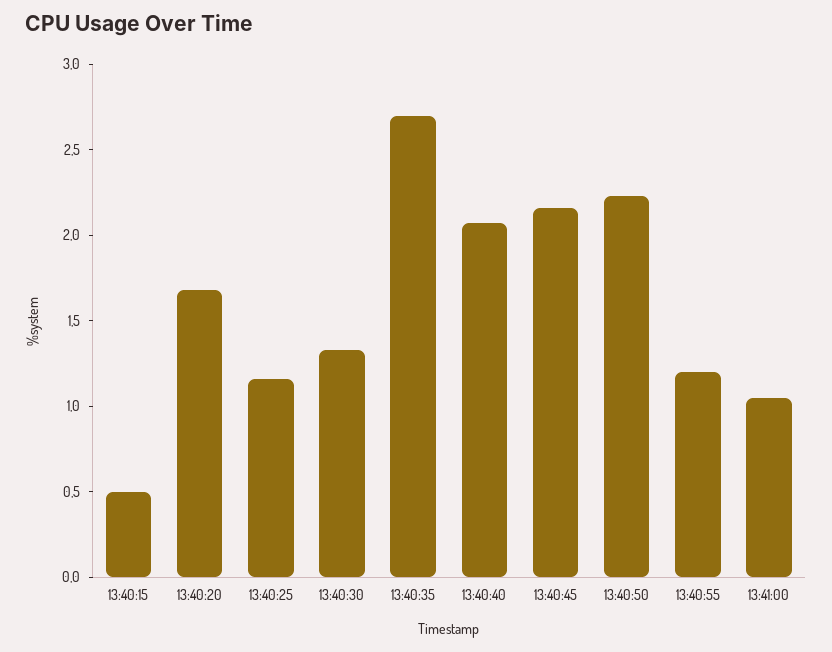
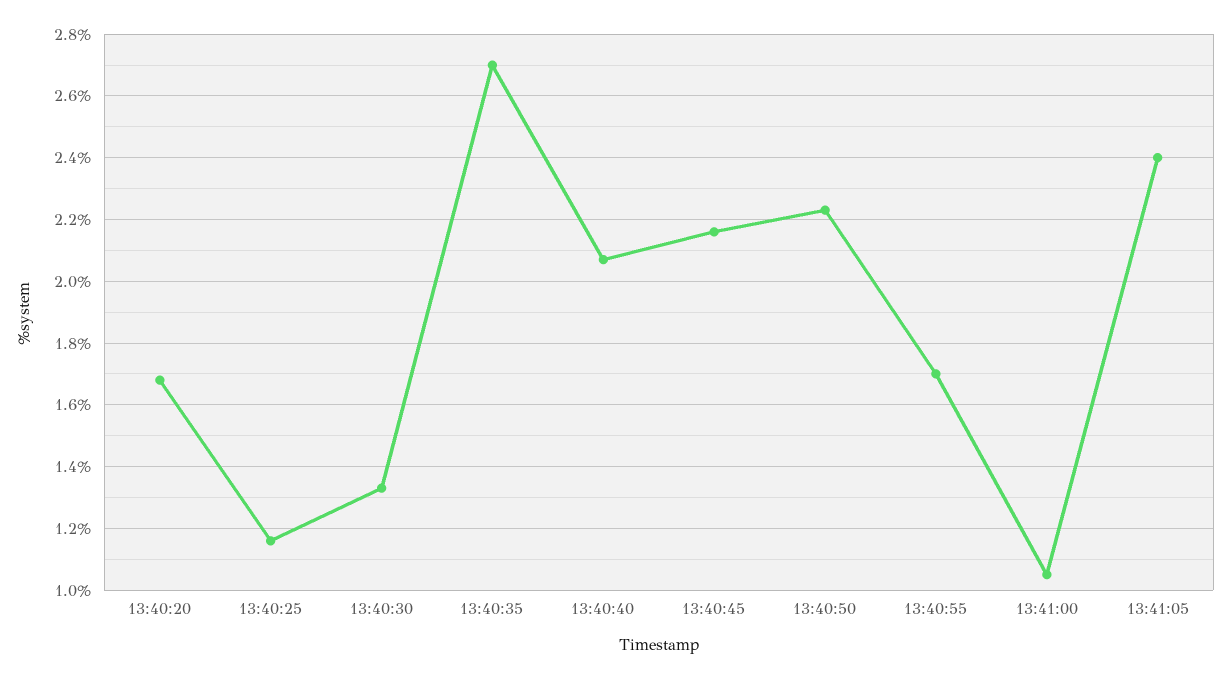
13:40:15: 0.5 -> none
13:40:55: 1.2 -> 1.7
13:41:05: none -> 2.4

